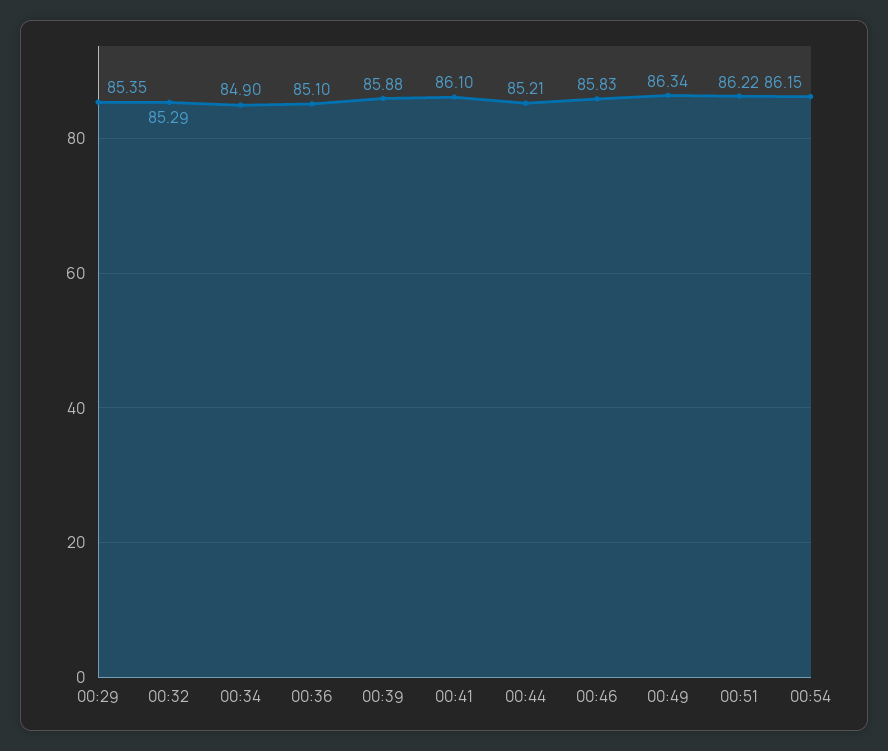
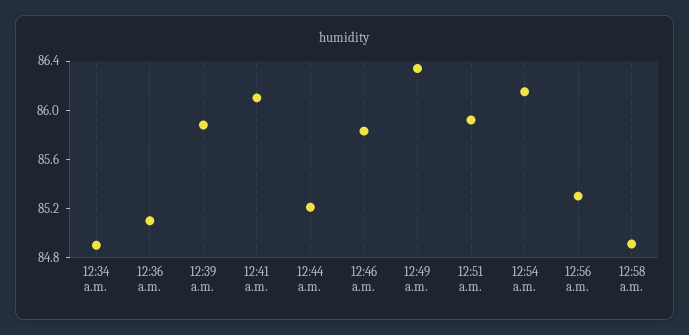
00:29: 85.35 -> none
00:32: 85.29 -> none
00:51: 86.22 -> 85.9
12:56 a.m.: none -> 85.3
12:58 a.m.: none -> 84.9

